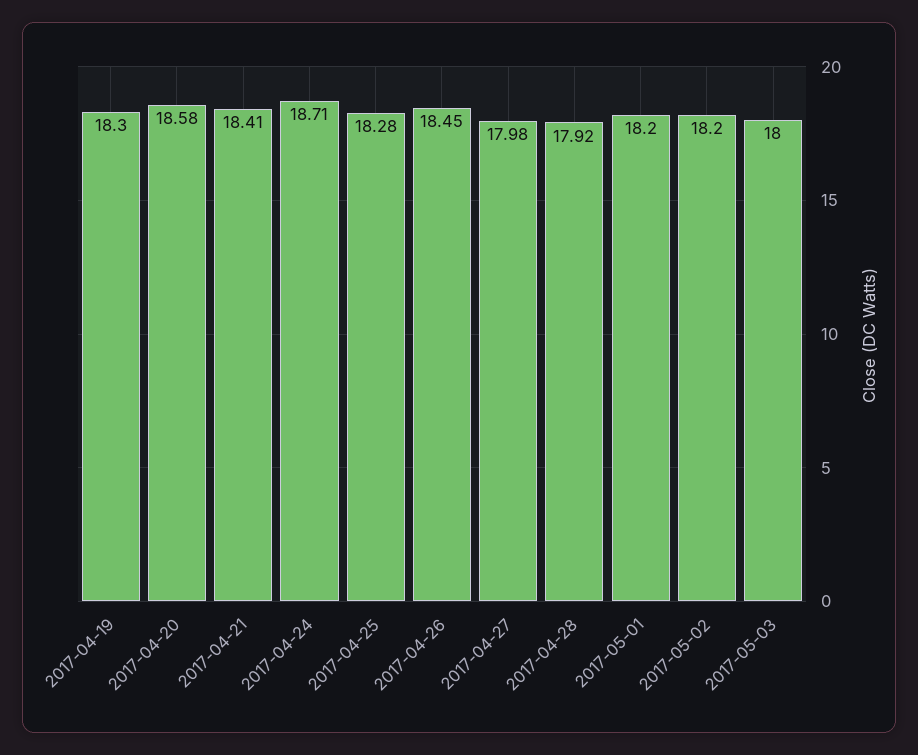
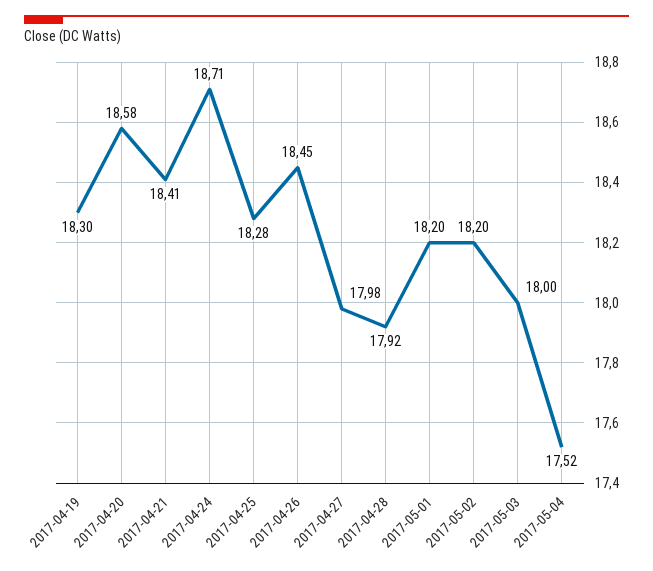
2017-05-04: none -> 17.52

